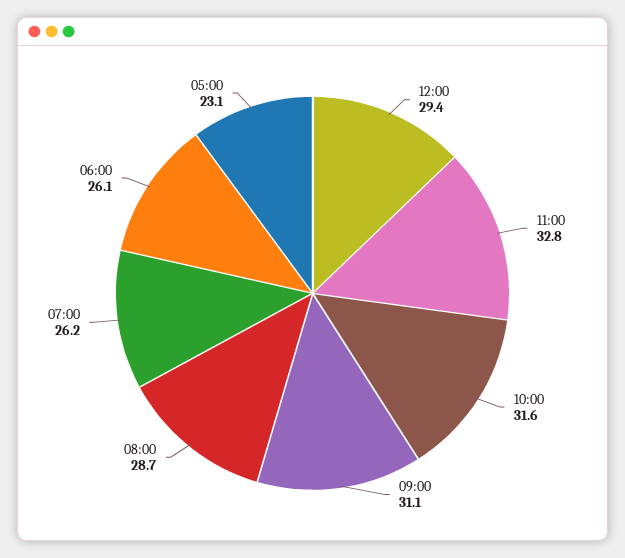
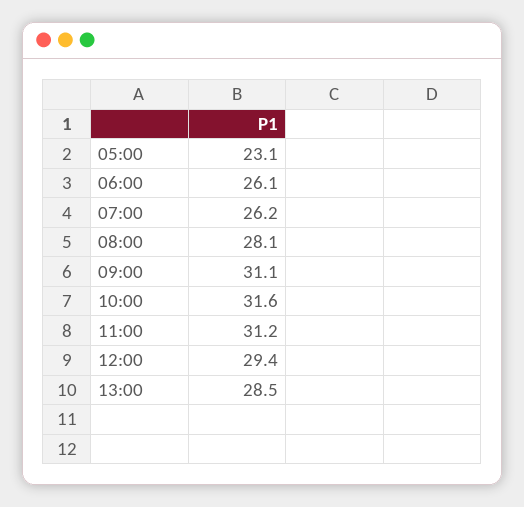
11:00: 32.8 -> 31.2
08:00: 28.7 -> 28.1
13:00: none -> 28.5

